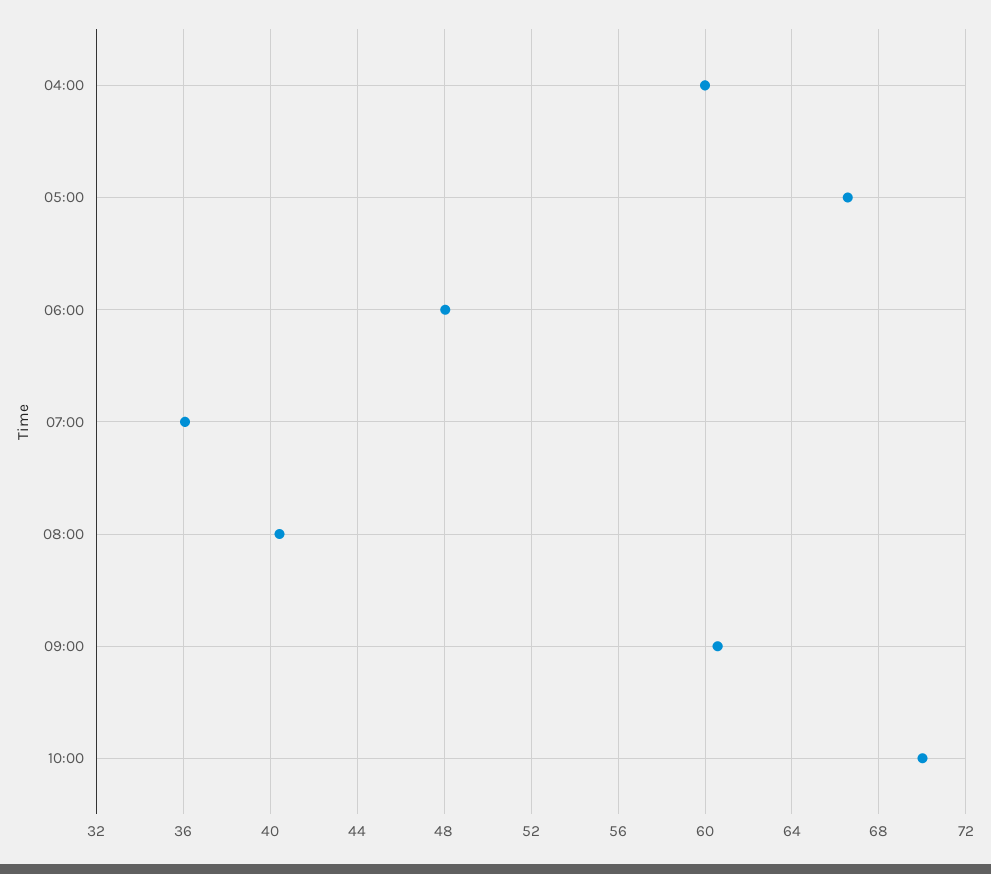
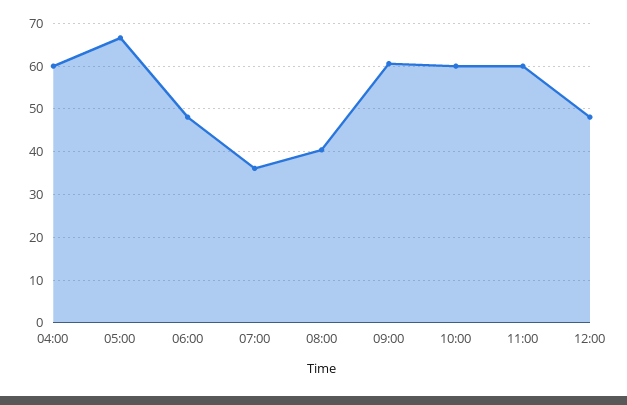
10:00: 70 -> 60
11:00: none -> 60
12:00: none -> 48

